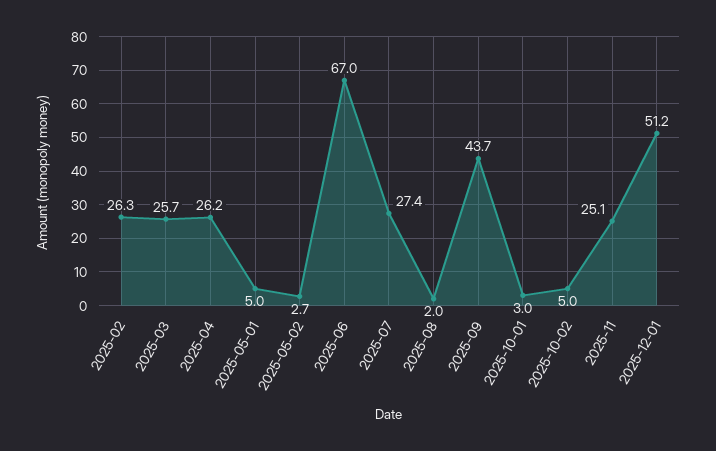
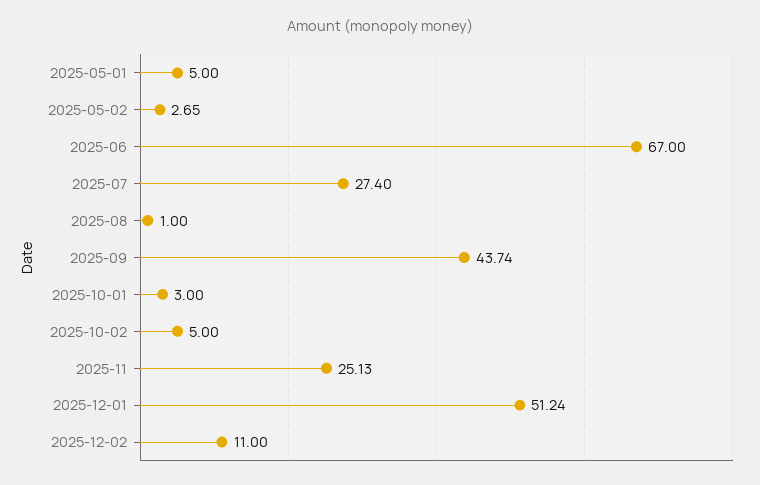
2025-02: 26.3 -> none
2025-03: 25.7 -> none
2025-04: 26.2 -> none
2025-08: 2 -> 1
2025-12-02: none -> 11

